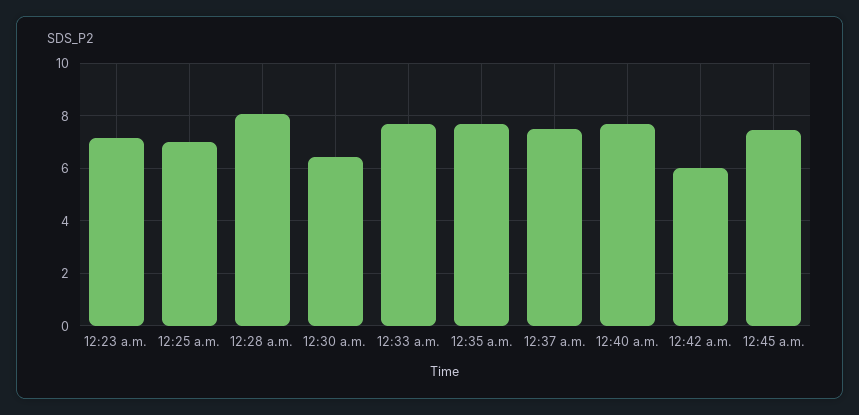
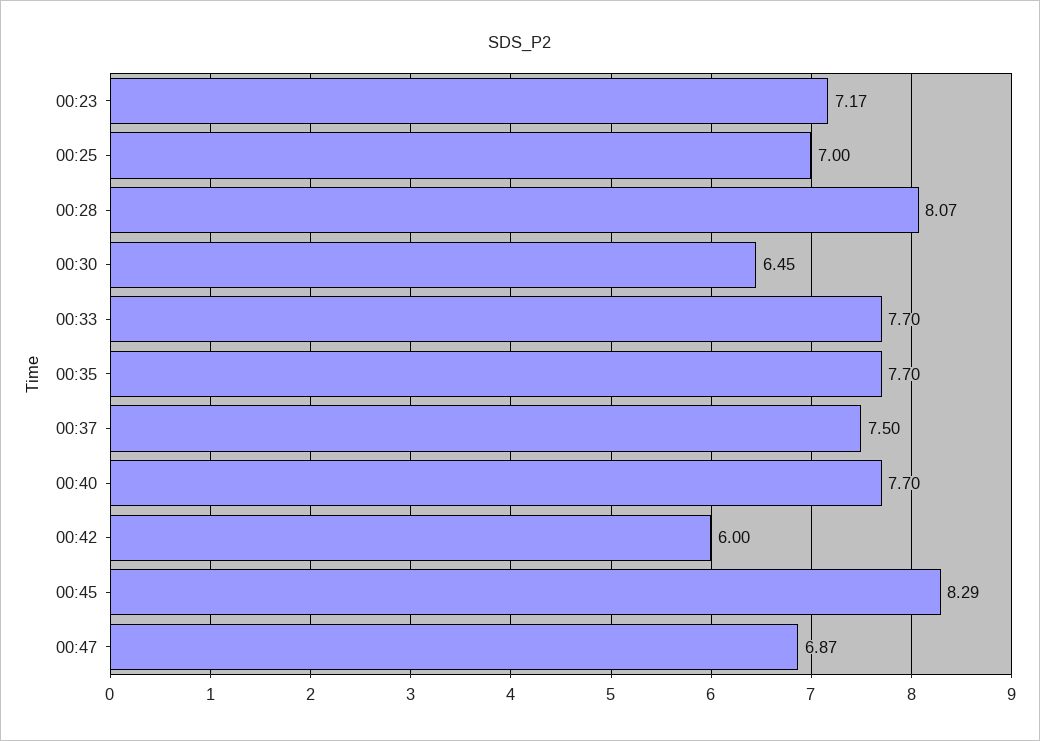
12:45 a.m.: 7.5 -> 8.29
00:47: none -> 6.87

